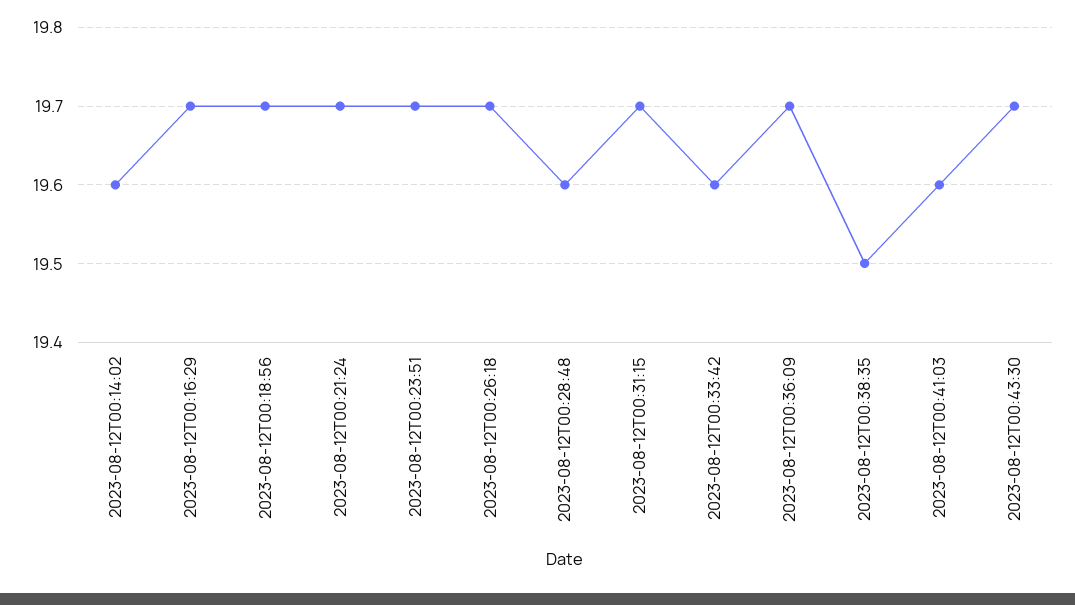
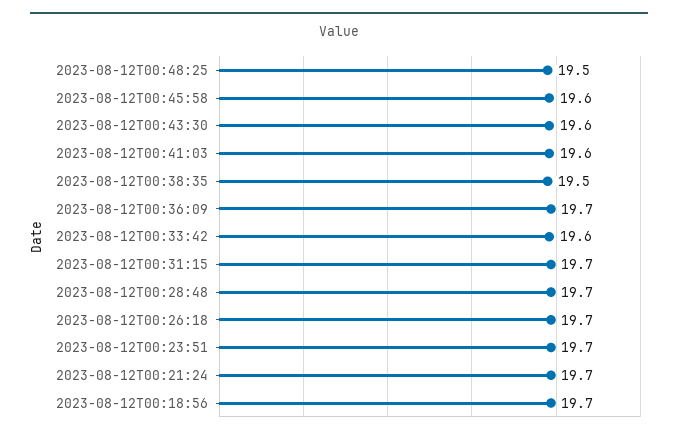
2023-08-12T00:14:02: 19.6 -> none
2023-08-12T00:16:29: 19.7 -> none
2023-08-12T00:28:48: 19.6 -> 19.7
2023-08-12T00:43:30: 19.7 -> 19.6
2023-08-12T00:48:25: none -> 19.5
2023-08-12T00:45:58: none -> 19.6

